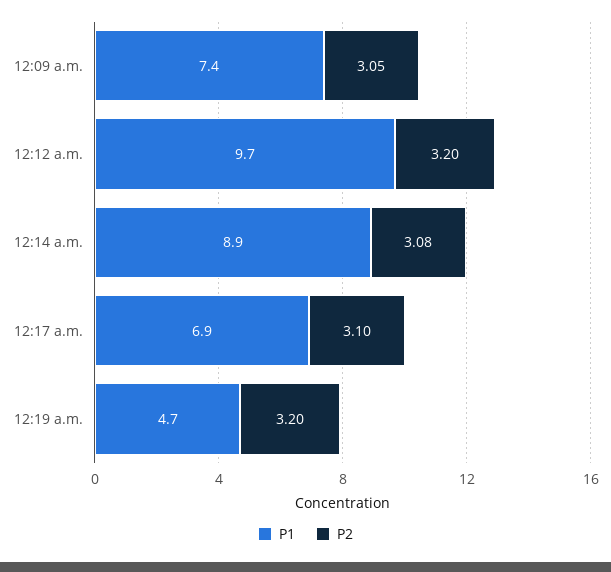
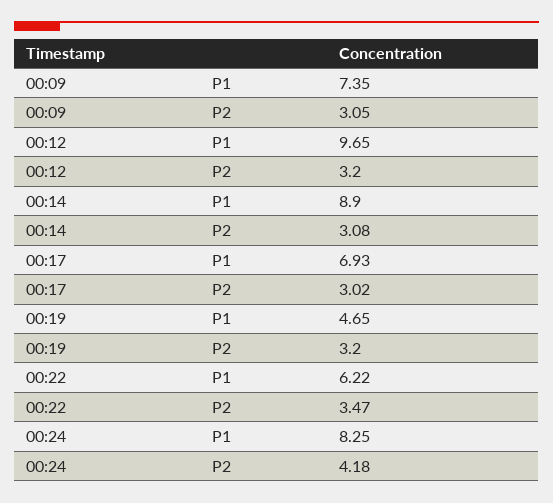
P2, 12:17 a.m.: 3.1 -> 3.02
P1, 00:22: none -> 6.22
P2, 00:22: none -> 3.47
P1, 00:24: none -> 8.25
P2, 00:24: none -> 4.18

